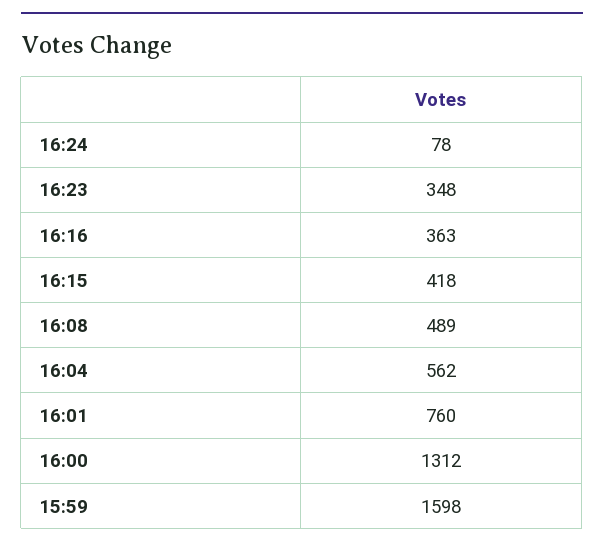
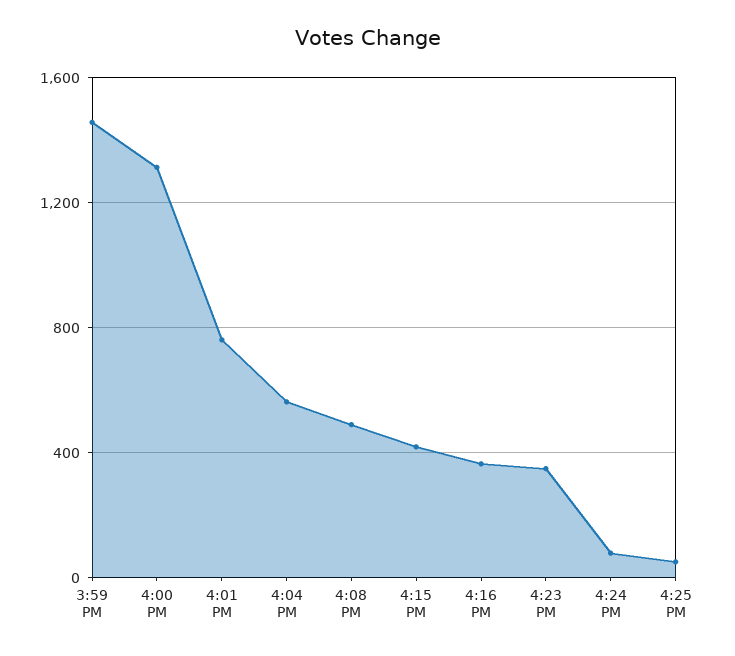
15:59: 1598 -> 1450
4:25 PM: none -> 50

